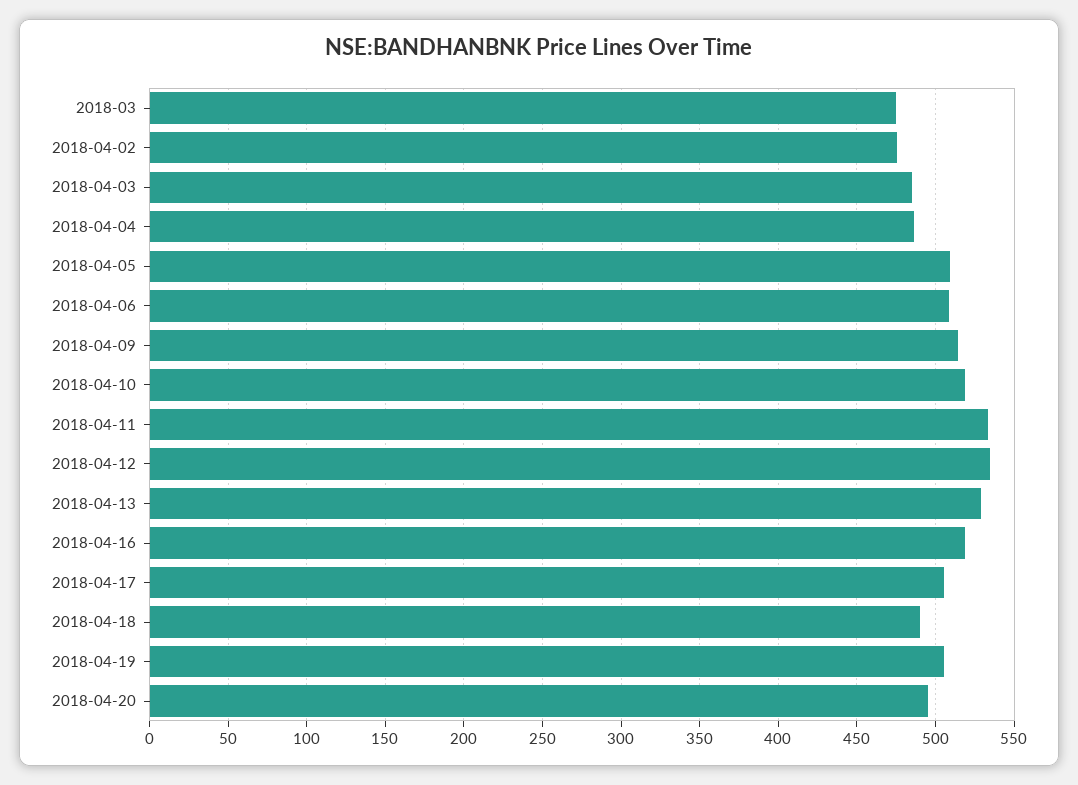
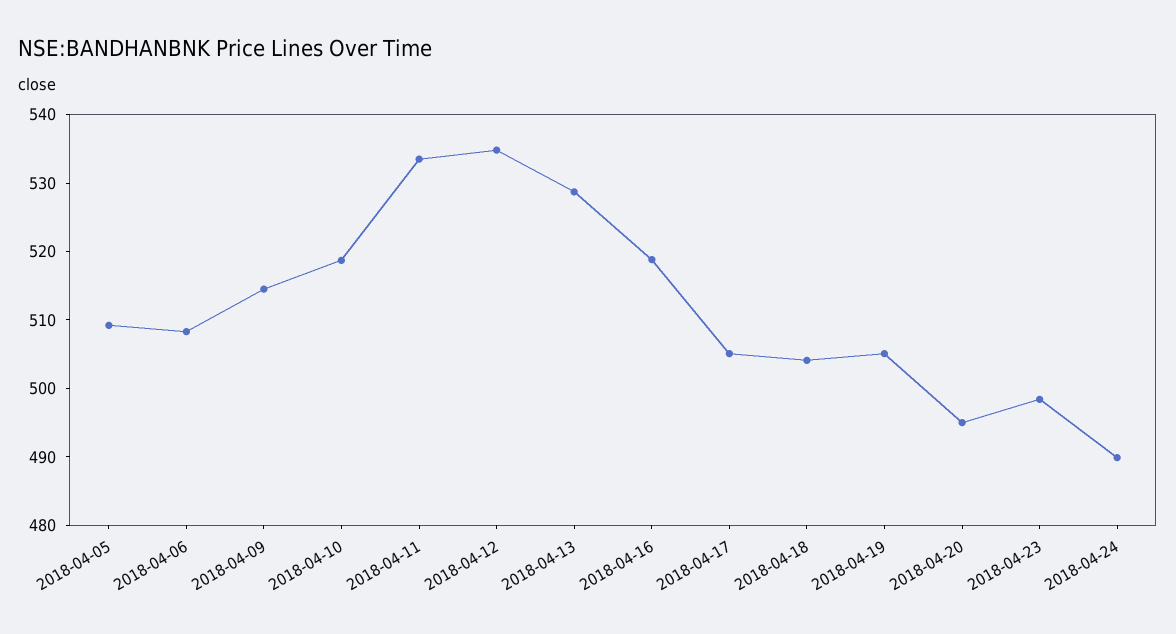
2018-03: 475 -> none
2018-04-02: 475 -> none
2018-04-03: 485 -> none
2018-04-04: 485 -> none
2018-04-18: 490 -> 504
2018-04-23: none -> 498
2018-04-24: none -> 490

